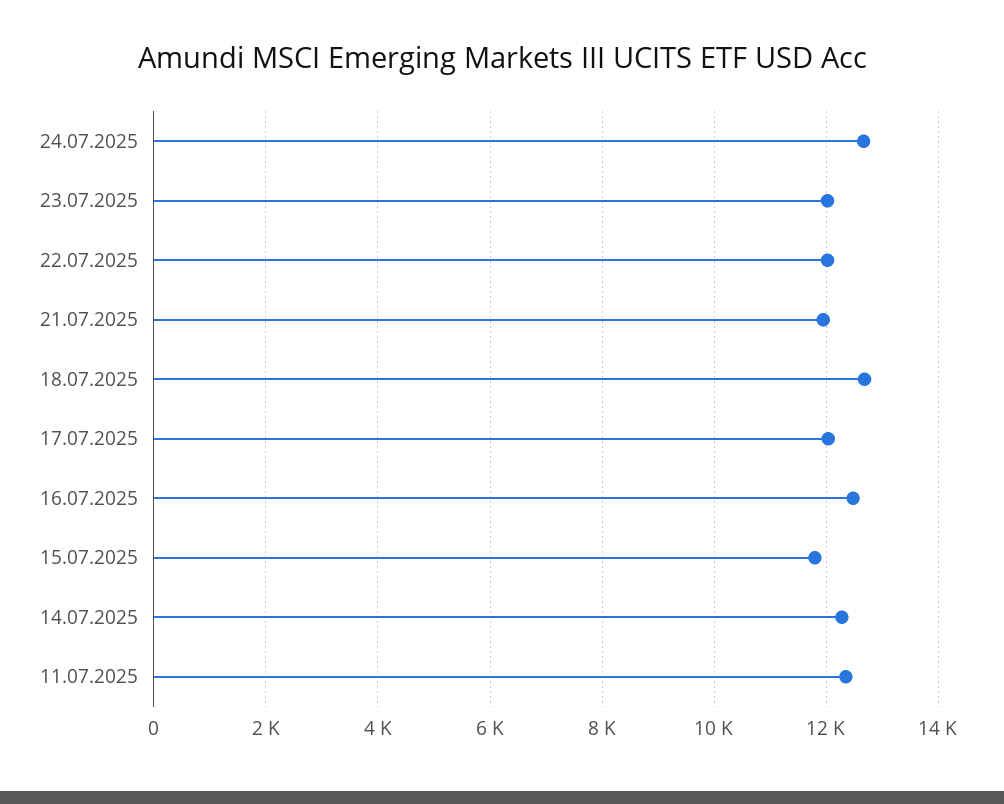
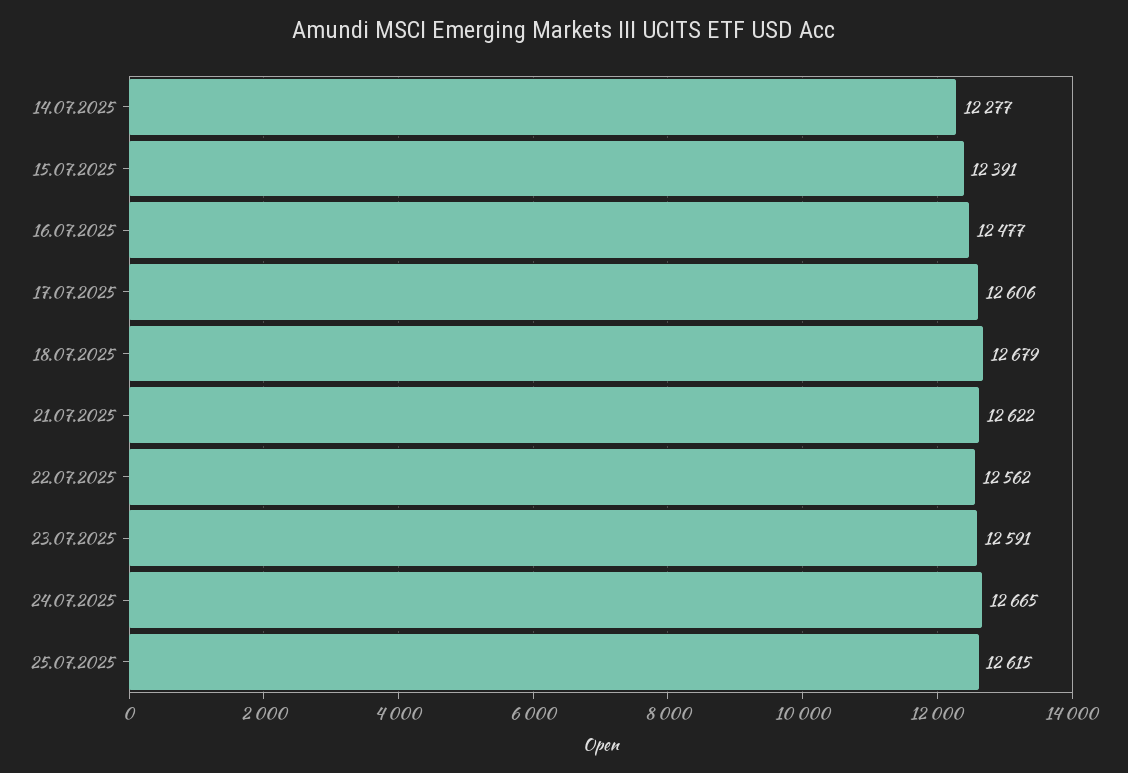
23.07.2025: 12000 -> 12591
22.07.2025: 12000 -> 12562
21.07.2025: 12000 -> 12622
17.07.2025: 12000 -> 12606
15.07.2025: 11800 -> 12391
11.07.2025: 12400 -> none
25.07.2025: none -> 12615

